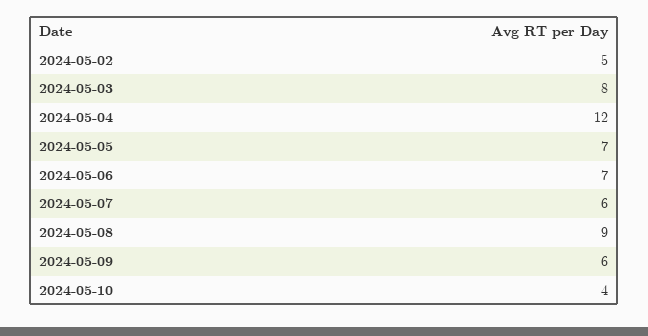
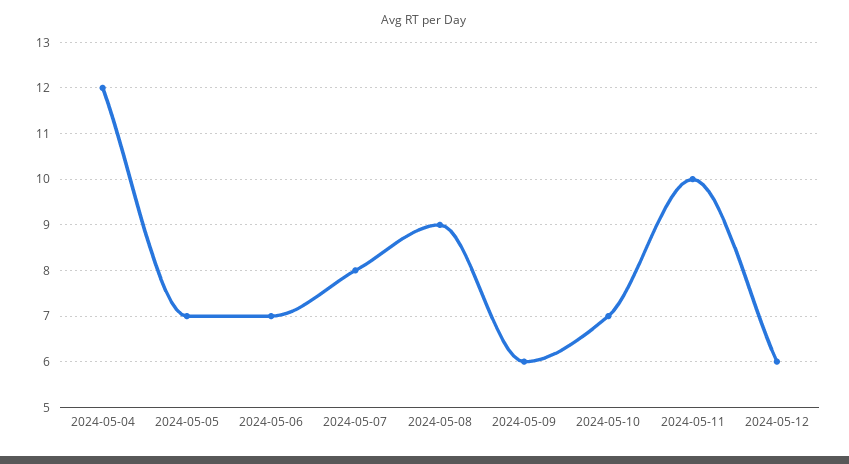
2024-05-02: 5 -> none
2024-05-03: 8 -> none
2024-05-07: 6 -> 8
2024-05-10: 4 -> 7
2024-05-11: none -> 10
2024-05-12: none -> 6

